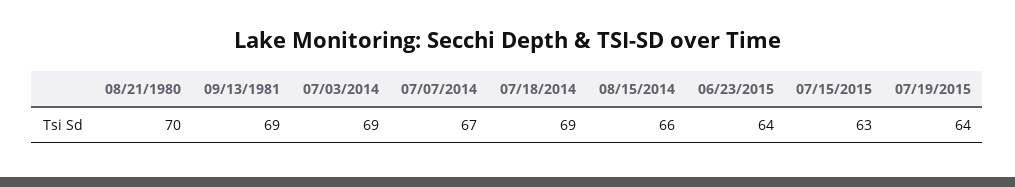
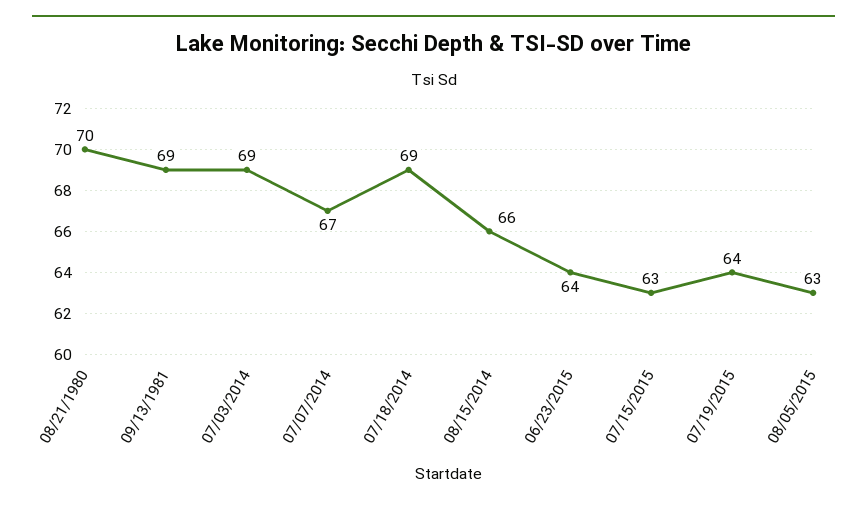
08/05/2015: none -> 63

